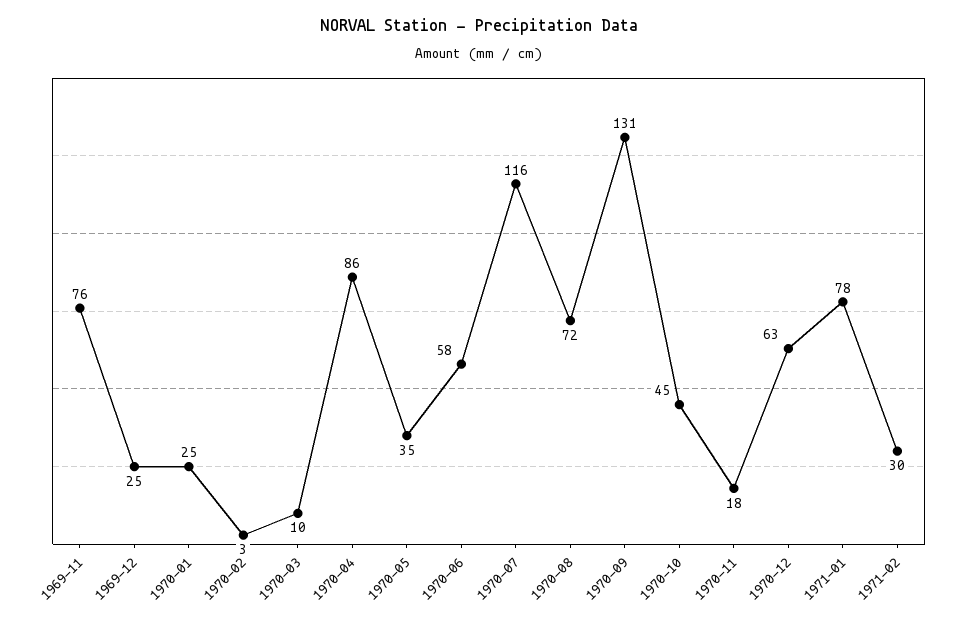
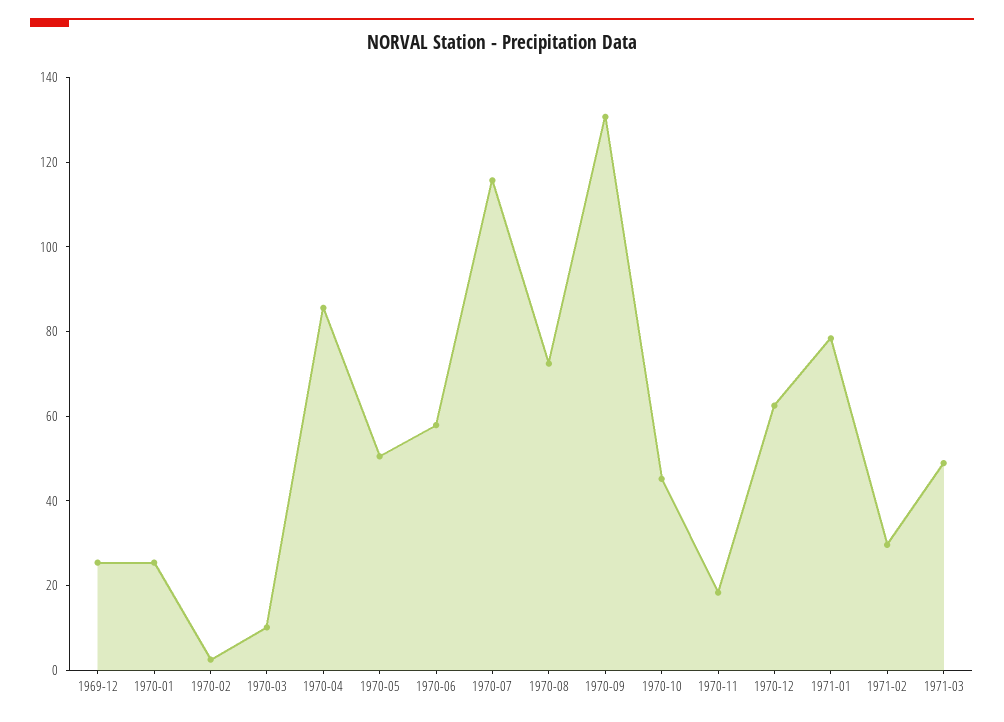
1969-11: 76 -> none
1970-05: 35 -> 50
1971-03: none -> 50

